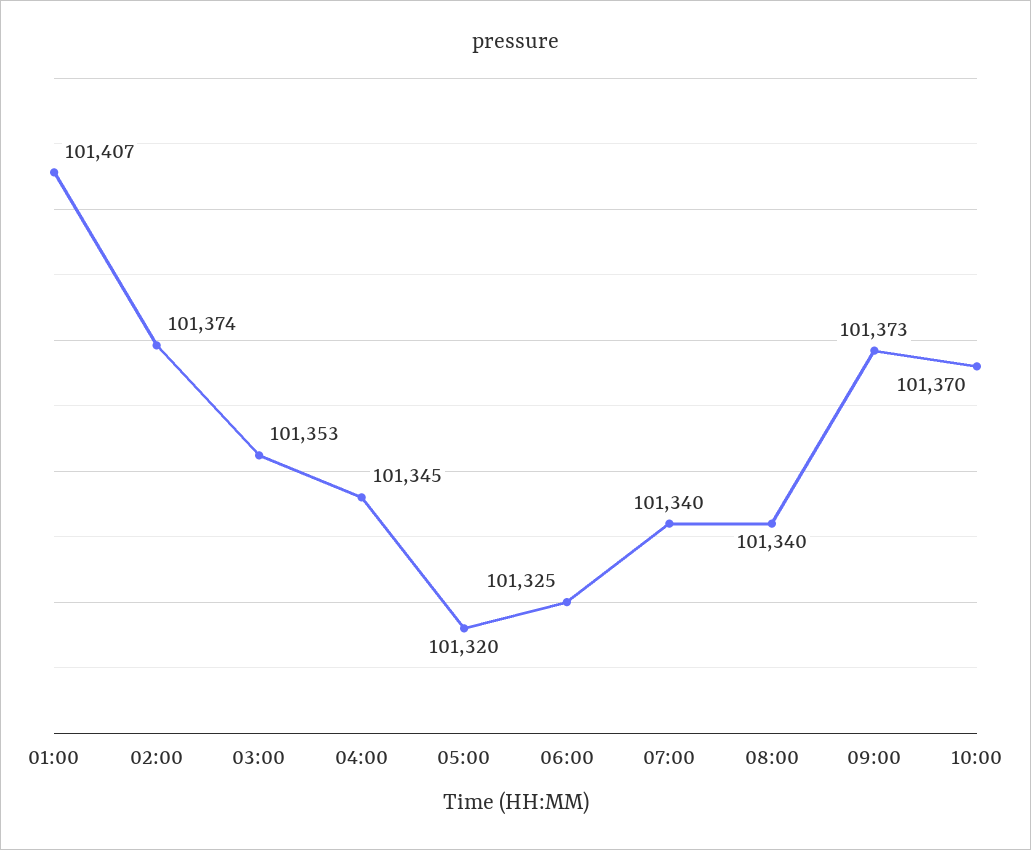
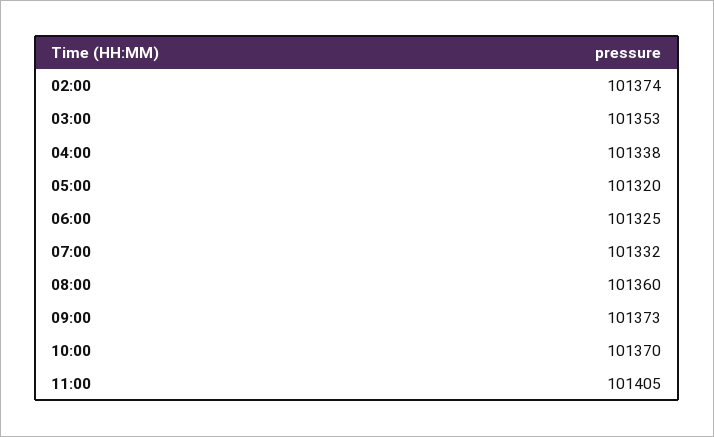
01:00: 101407 -> none
04:00: 101345 -> 101338
07:00: 101340 -> 101332
08:00: 101340 -> 101360
11:00: none -> 101405

